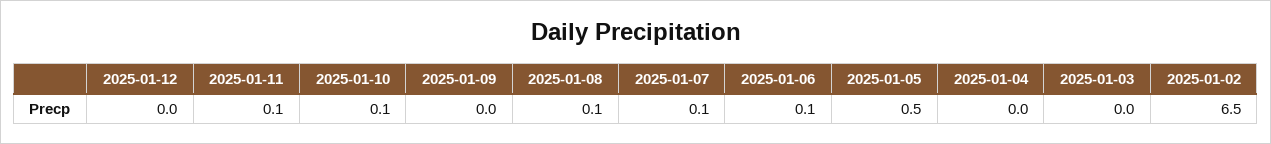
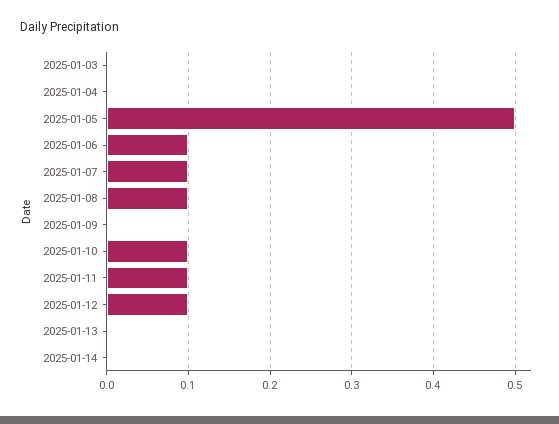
2025-01-12: 0 -> 0.1
2025-01-02: 6.5 -> none
2025-01-13: none -> 0
2025-01-14: none -> 0

